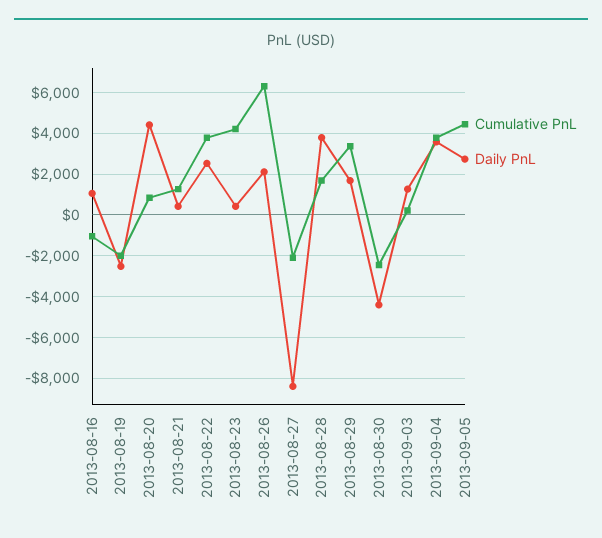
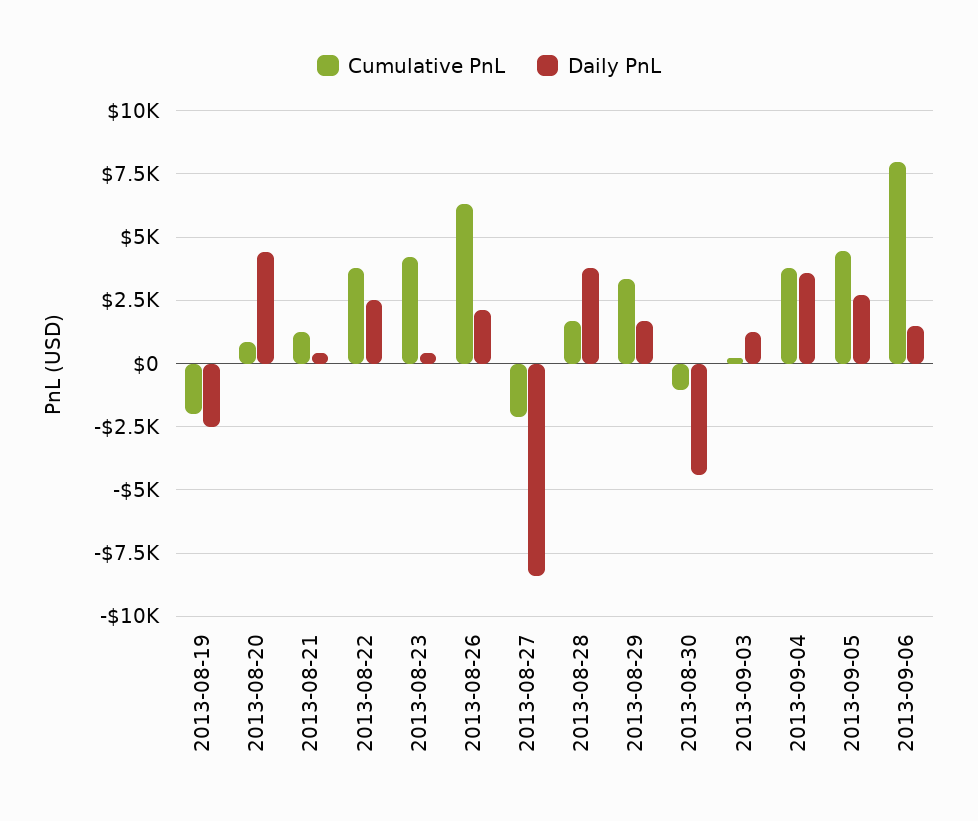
Cumulative PnL, 2013-08-16: -1000 -> none
Daily PnL, 2013-08-16: 1000 -> none
Cumulative PnL, 2013-08-30: -2500 -> -1000
Cumulative PnL, 2013-09-06: none -> 8000
Daily PnL, 2013-09-06: none -> 1500

